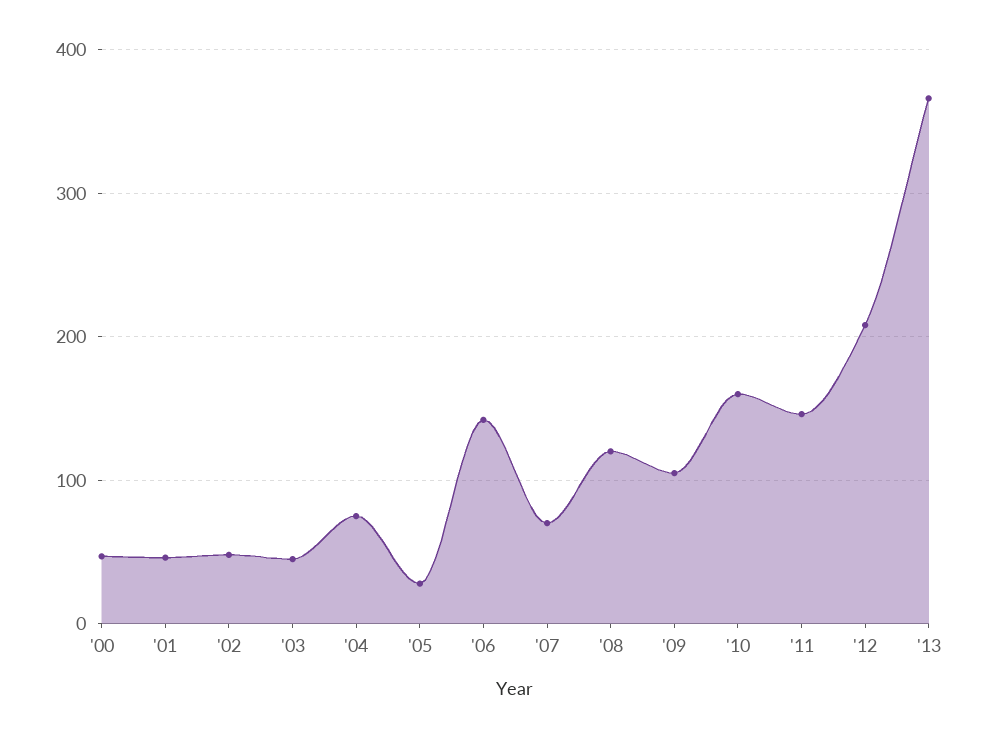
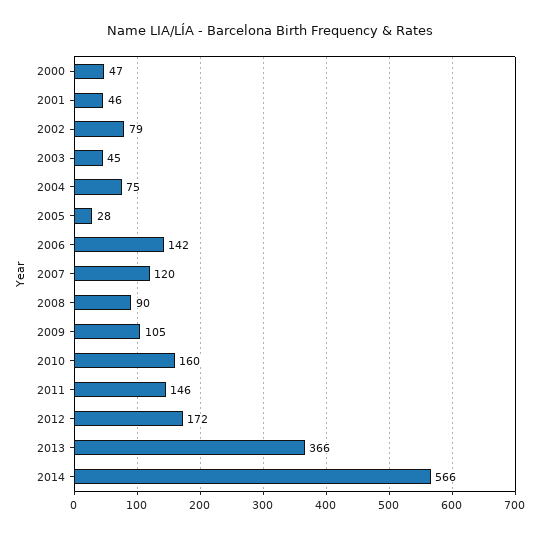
'02: 50 -> 79
'07: 70 -> 120
'08: 120 -> 90
'12: 210 -> 172
2014: none -> 566

